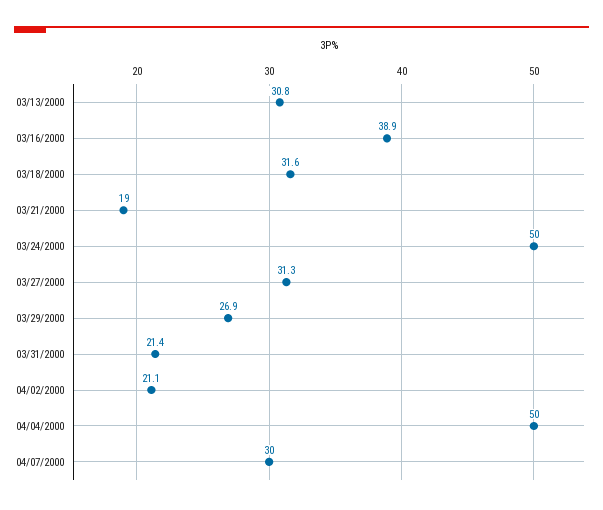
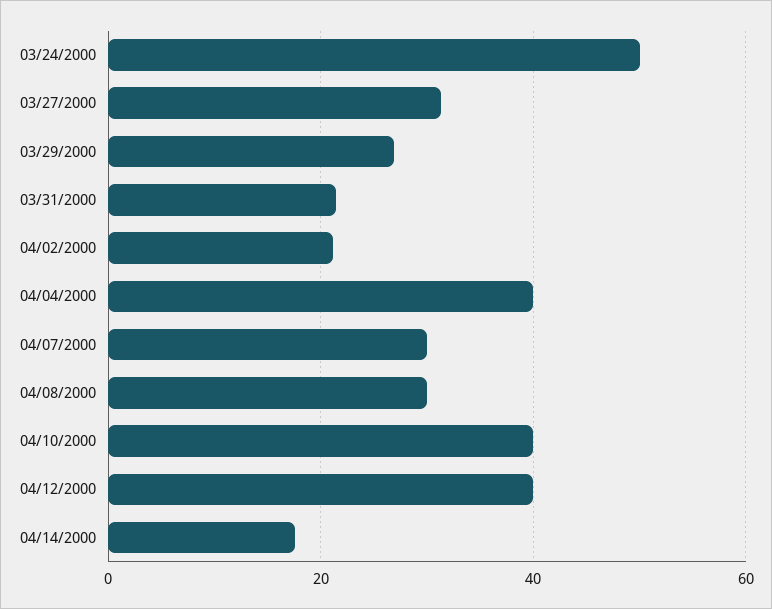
03/13/2000: 30.8 -> none
03/16/2000: 38.9 -> none
03/18/2000: 31.6 -> none
03/21/2000: 19 -> none
04/04/2000: 50 -> 40
04/08/2000: none -> 30
04/10/2000: none -> 40
04/12/2000: none -> 40
04/14/2000: none -> 18

